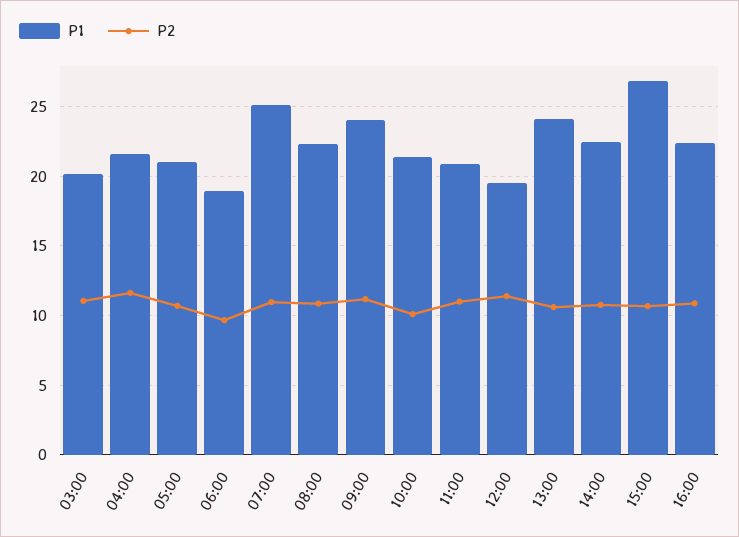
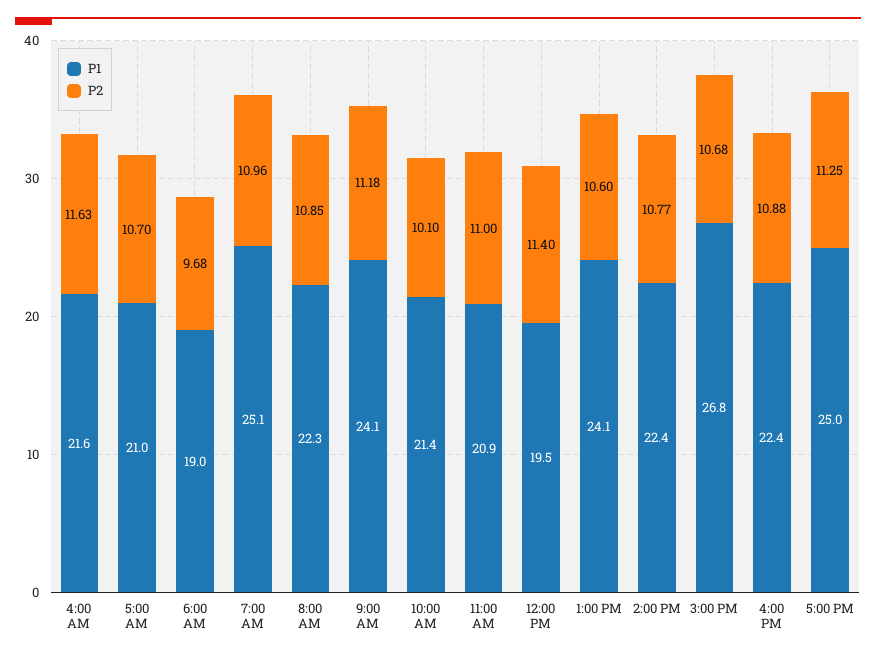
P1, 03:00: 20 -> none
P2, 03:00: 11 -> none
P1, 5:00 PM: none -> 25
P2, 5:00 PM: none -> 11.25

